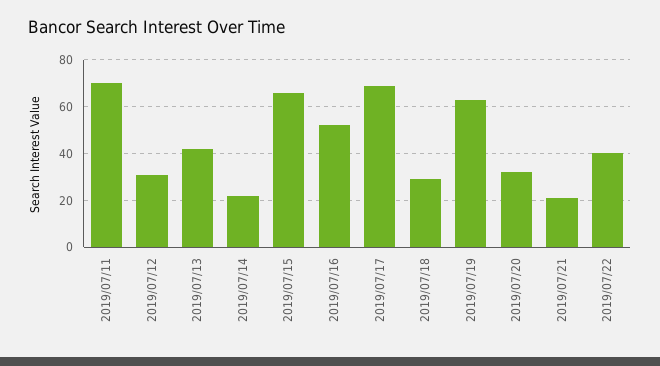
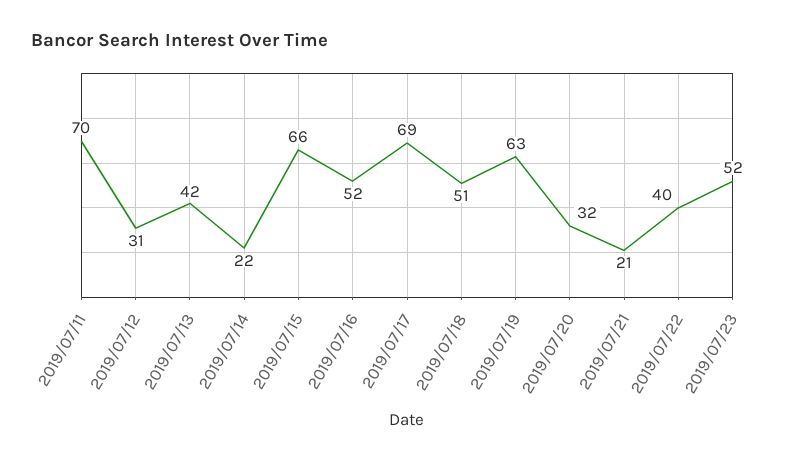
2019/07/18: 30 -> 51
2019/07/23: none -> 52

